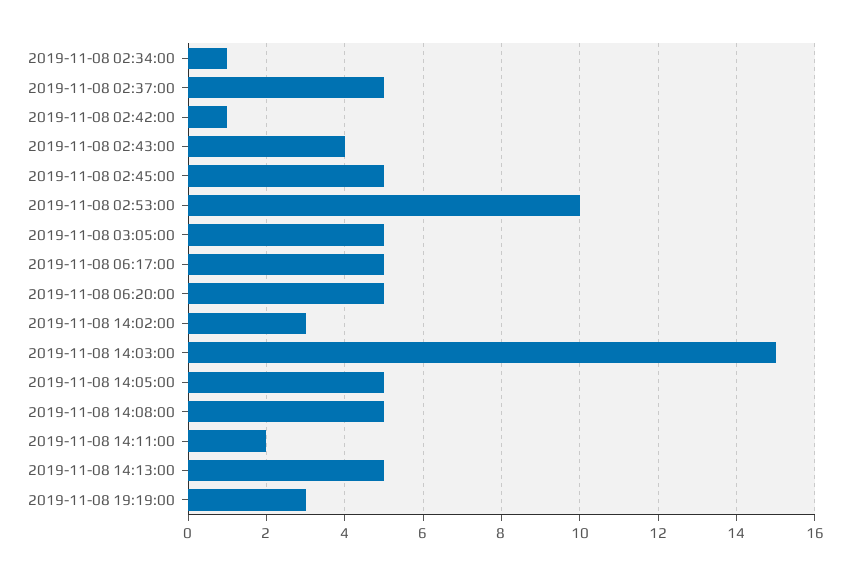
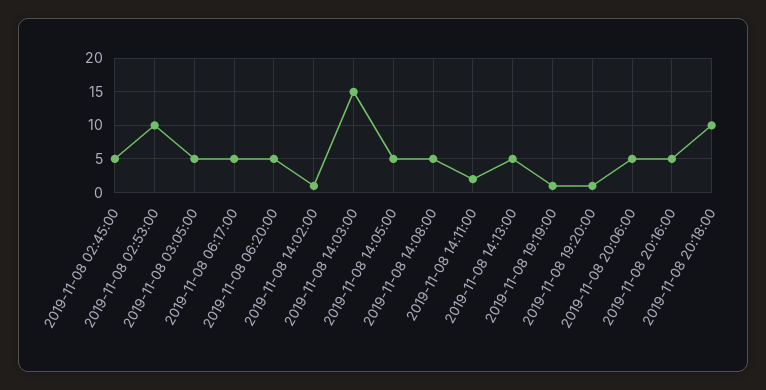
2019-11-08 02:34:00: 1 -> none
2019-11-08 02:37:00: 5 -> none
2019-11-08 02:42:00: 1 -> none
2019-11-08 02:43:00: 4 -> none
2019-11-08 14:02:00: 3 -> 1
2019-11-08 19:19:00: 3 -> 1
2019-11-08 19:20:00: none -> 1
2019-11-08 20:06:00: none -> 5
2019-11-08 20:16:00: none -> 5
2019-11-08 20:18:00: none -> 10

